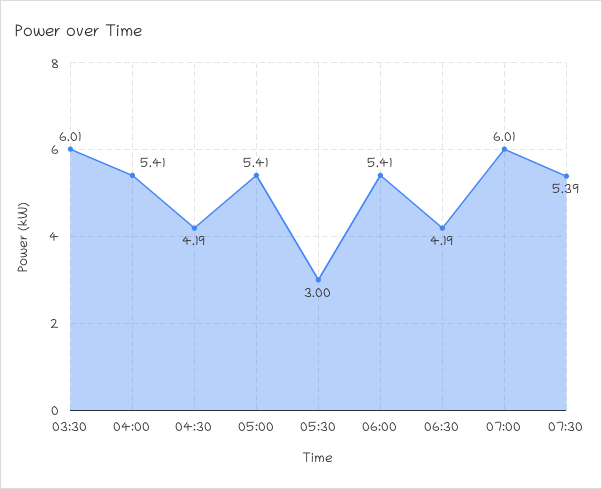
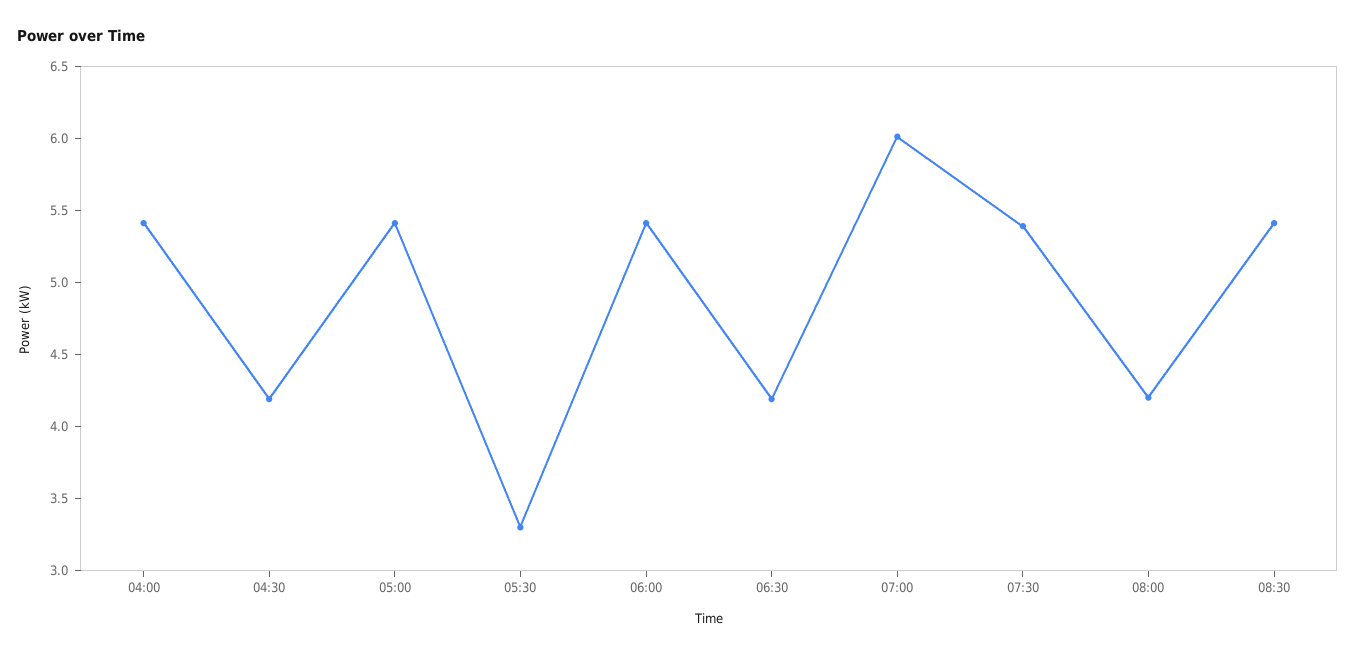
03:30: 6.01 -> none
05:30: 3 -> 3.3
08:00: none -> 4.2
08:30: none -> 5.4

